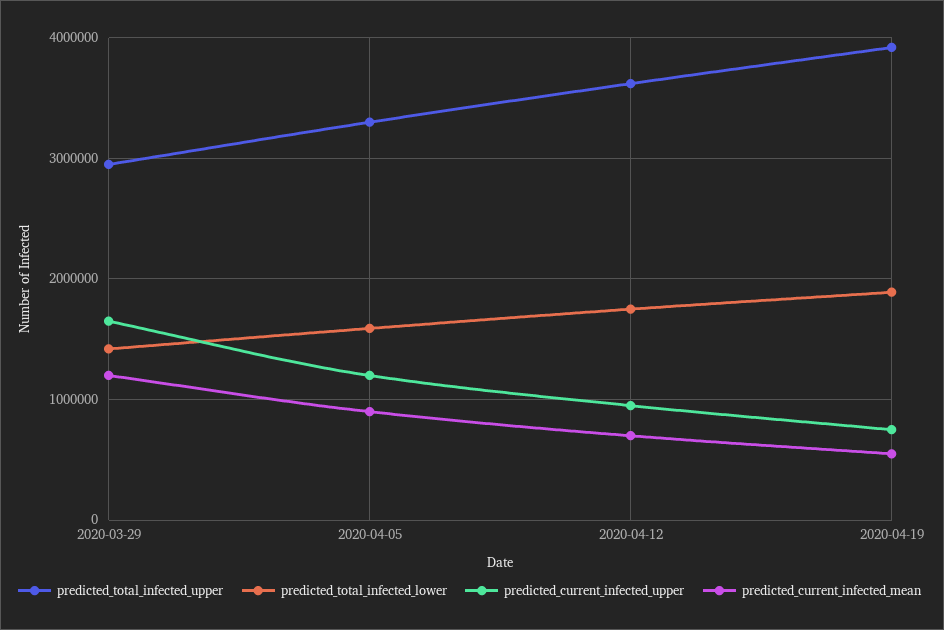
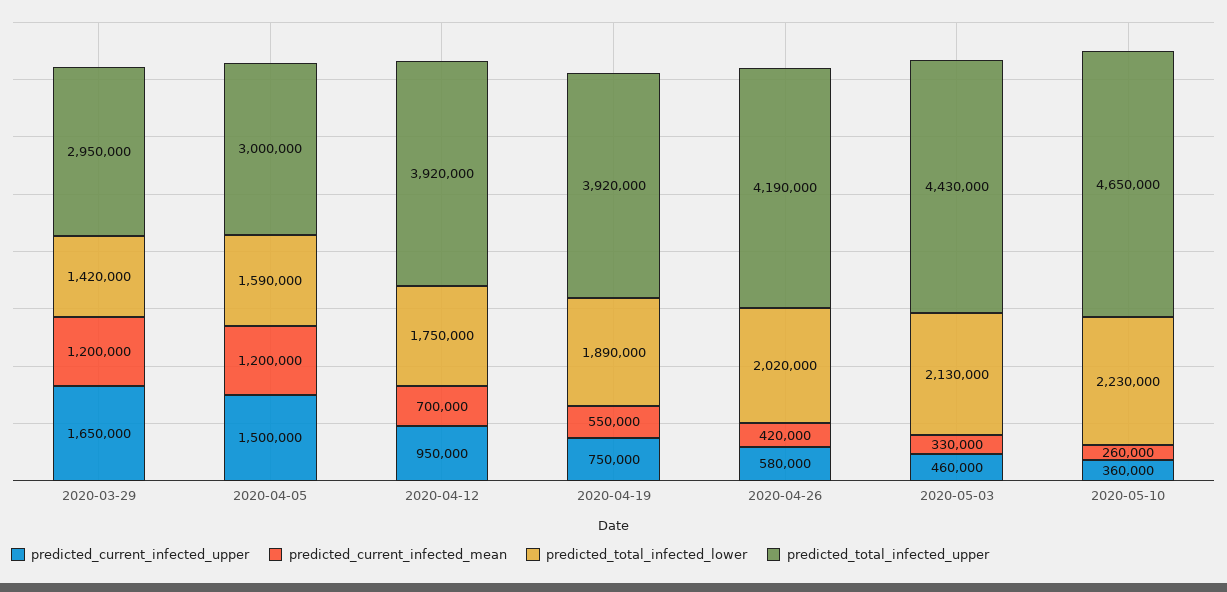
predicted_total_infected_upper, 2020-04-05: 3300000 -> 3000000
predicted_current_infected_upper, 2020-04-05: 1200000 -> 1500000
predicted_current_infected_mean, 2020-04-05: 900000 -> 1200000
predicted_total_infected_upper, 2020-04-12: 3600000 -> 3920000
predicted_current_infected_upper, 2020-04-26: none -> 580000
predicted_current_infected_mean, 2020-04-26: none -> 420000
predicted_total_infected_lower, 2020-04-26: none -> 2020000
predicted_total_infected_upper, 2020-04-26: none -> 4190000
predicted_current_infected_upper, 2020-05-03: none -> 460000
predicted_current_infected_mean, 2020-05-03: none -> 330000
predicted_total_infected_lower, 2020-05-03: none -> 2130000
predicted_total_infected_upper, 2020-05-03: none -> 4430000
predicted_current_infected_upper, 2020-05-10: none -> 360000
predicted_current_infected_mean, 2020-05-10: none -> 260000
predicted_total_infected_lower, 2020-05-10: none -> 2230000
predicted_total_infected_upper, 2020-05-10: none -> 4650000

